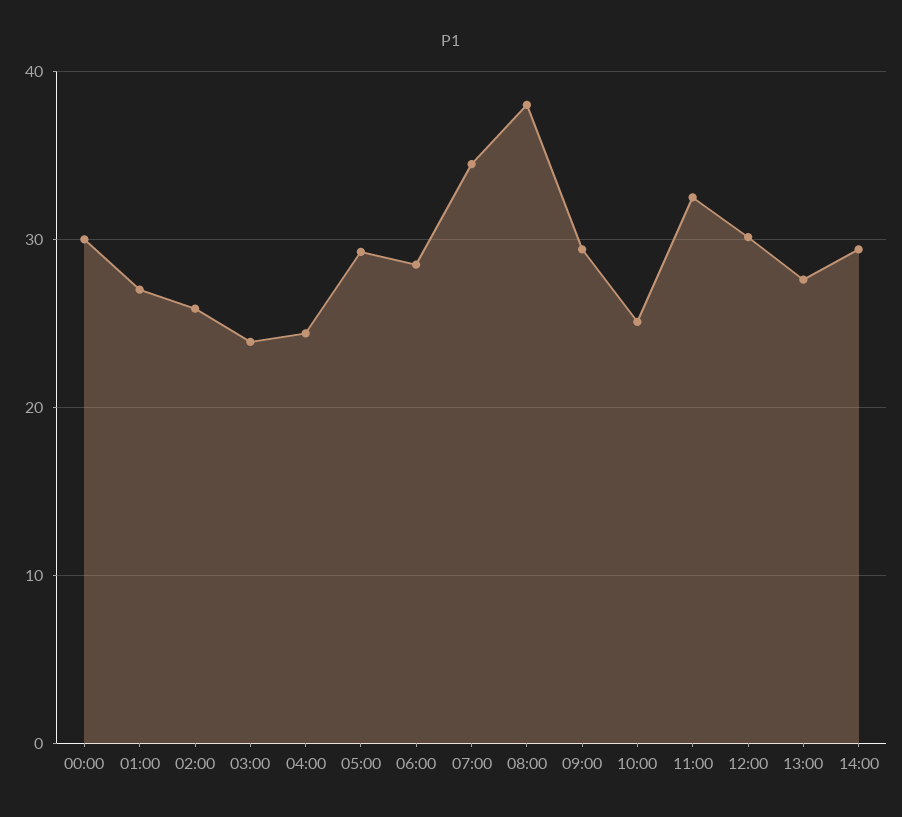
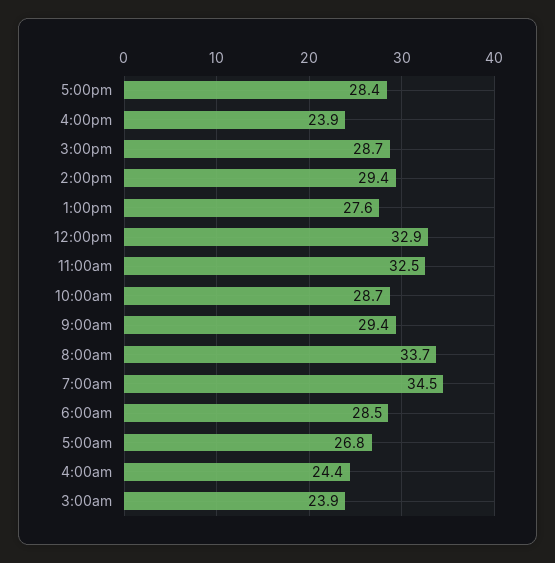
00:00: 30 -> none
01:00: 27 -> none
02:00: 26 -> none
05:00: 29 -> 26.8
08:00: 38 -> 33.7
10:00: 25 -> 28.7
12:00: 30 -> 32.9
5:00pm: none -> 28.4
4:00pm: none -> 23.9
3:00pm: none -> 28.7

